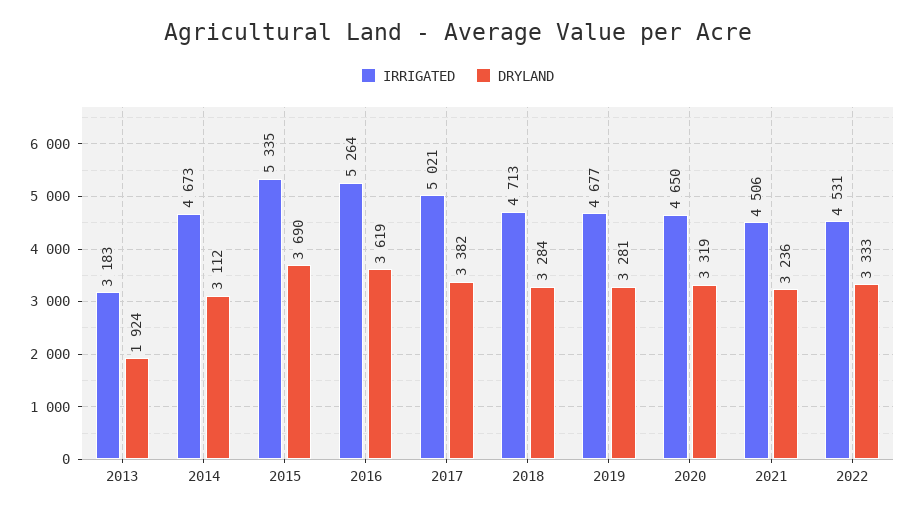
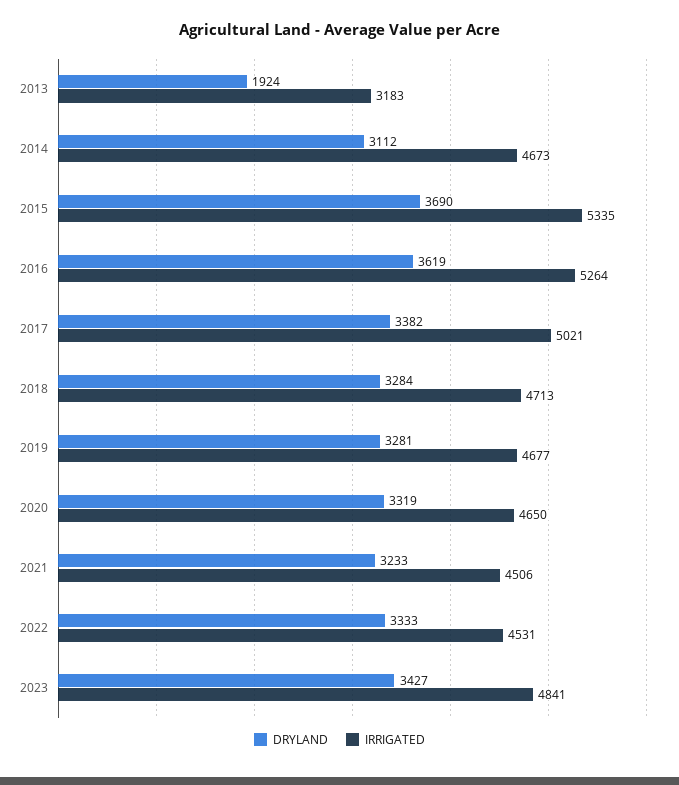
DRYLAND, 2021: 3236 -> 3233
DRYLAND, 2023: none -> 3427
IRRIGATED, 2023: none -> 4841

